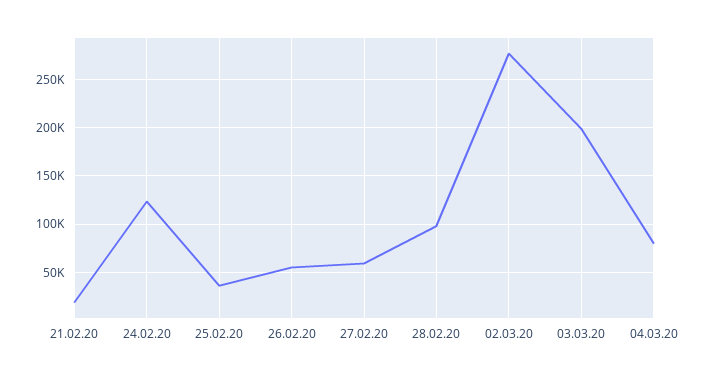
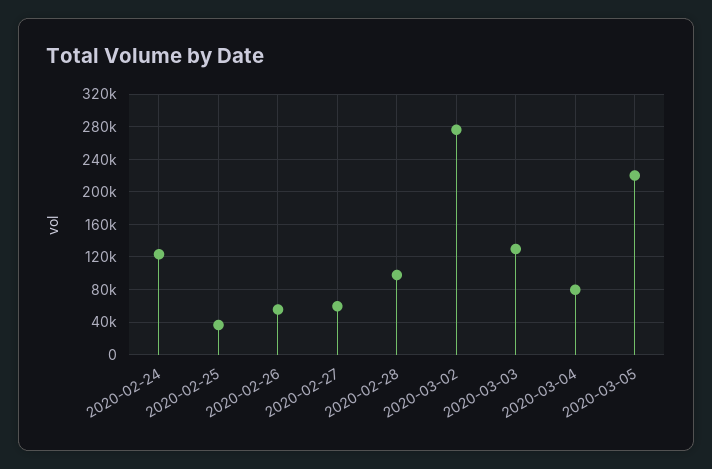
21.02.20: 20000 -> none
03.03.20: 200000 -> 130000
2020-03-05: none -> 220000

